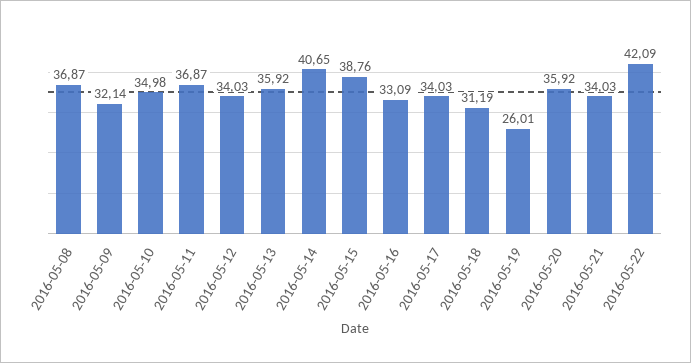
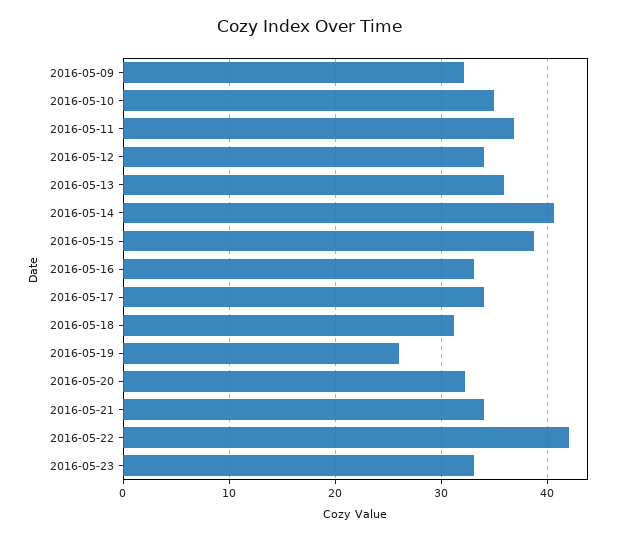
2016-05-08: 36.87 -> none
2016-05-20: 35.92 -> 32
2016-05-23: none -> 33

